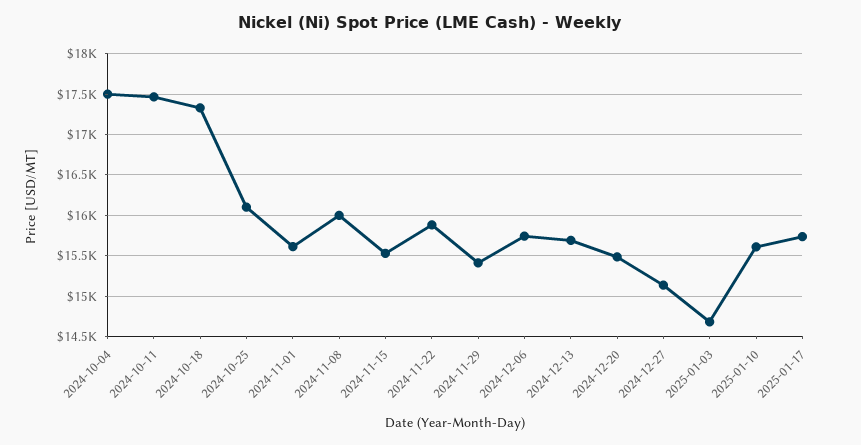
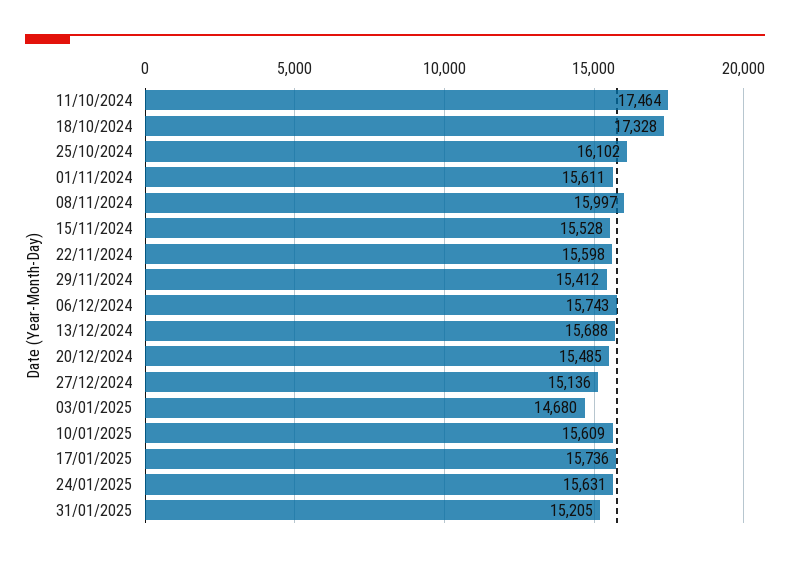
2024-10-04: 17500 -> none
2024-11-22: 15900 -> 15598
24/01/2025: none -> 15631
31/01/2025: none -> 15205

